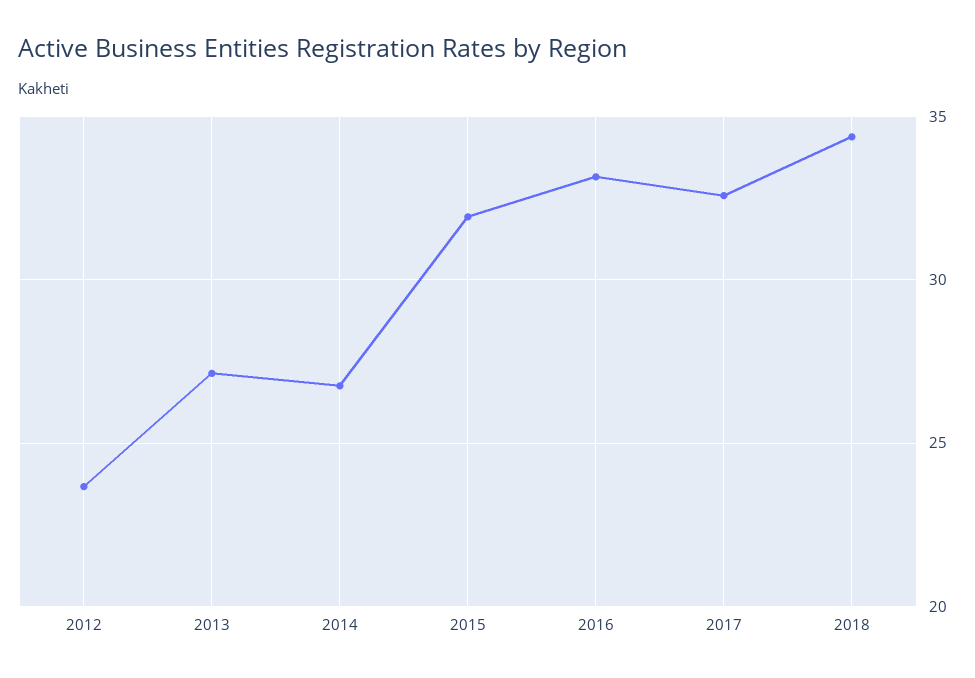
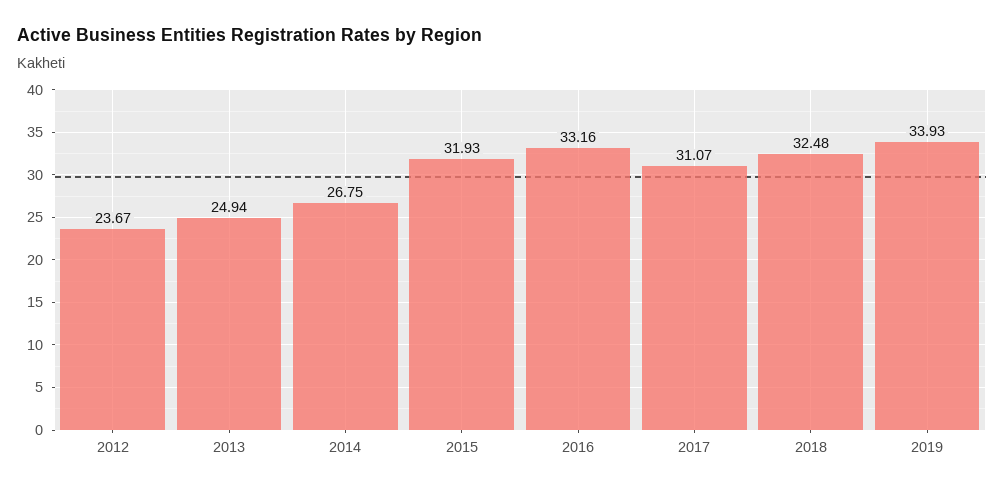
2013: 27 -> 24.94
2017: 32.5 -> 31.07
2018: 34.5 -> 32.48
2019: none -> 33.93

